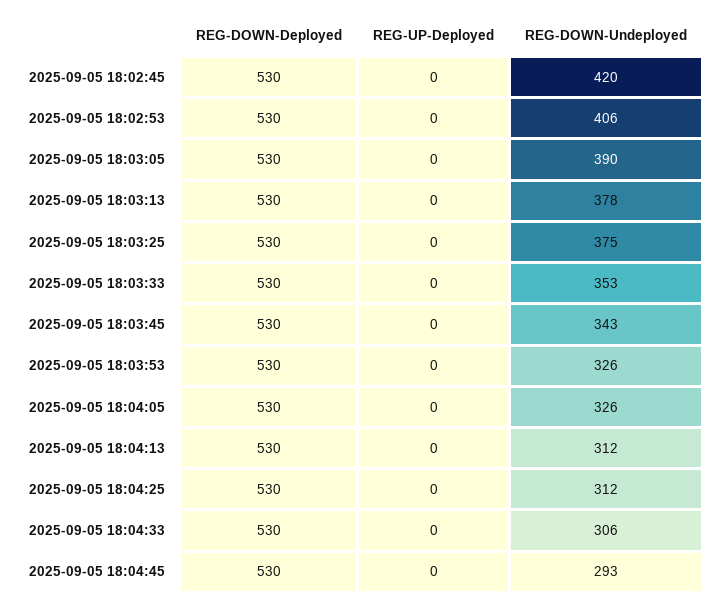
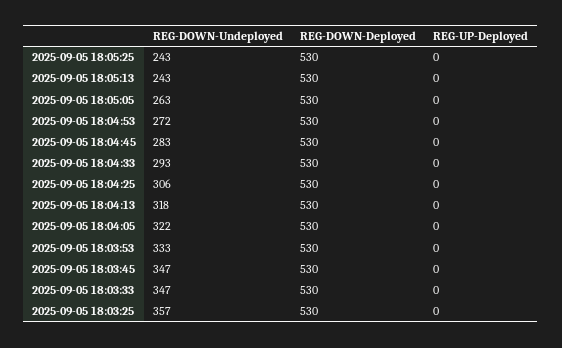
REG-DOWN-Deployed, 2025-09-05 18:02:45: 530 -> none
REG-UP-Deployed, 2025-09-05 18:02:45: 0 -> none
REG-DOWN-Undeployed, 2025-09-05 18:02:45: 420 -> none
REG-DOWN-Deployed, 2025-09-05 18:02:53: 530 -> none
REG-UP-Deployed, 2025-09-05 18:02:53: 0 -> none
REG-DOWN-Undeployed, 2025-09-05 18:02:53: 406 -> none
REG-DOWN-Deployed, 2025-09-05 18:03:05: 530 -> none
REG-UP-Deployed, 2025-09-05 18:03:05: 0 -> none
REG-DOWN-Undeployed, 2025-09-05 18:03:05: 390 -> none
REG-DOWN-Deployed, 2025-09-05 18:03:13: 530 -> none
REG-UP-Deployed, 2025-09-05 18:03:13: 0 -> none
REG-DOWN-Undeployed, 2025-09-05 18:03:13: 378 -> none
REG-DOWN-Undeployed, 2025-09-05 18:03:25: 375 -> 357
REG-DOWN-Undeployed, 2025-09-05 18:03:33: 353 -> 347
REG-DOWN-Undeployed, 2025-09-05 18:03:45: 343 -> 347
REG-DOWN-Undeployed, 2025-09-05 18:03:53: 326 -> 333
REG-DOWN-Undeployed, 2025-09-05 18:04:05: 326 -> 322
REG-DOWN-Undeployed, 2025-09-05 18:04:13: 312 -> 318
REG-DOWN-Undeployed, 2025-09-05 18:04:25: 312 -> 306
REG-DOWN-Undeployed, 2025-09-05 18:04:33: 306 -> 293
REG-DOWN-Undeployed, 2025-09-05 18:04:45: 293 -> 283
REG-DOWN-Undeployed, 2025-09-05 18:05:25: none -> 243
REG-DOWN-Deployed, 2025-09-05 18:05:25: none -> 530
REG-UP-Deployed, 2025-09-05 18:05:25: none -> 0
REG-DOWN-Undeployed, 2025-09-05 18:05:13: none -> 243
REG-DOWN-Deployed, 2025-09-05 18:05:13: none -> 530
REG-UP-Deployed, 2025-09-05 18:05:13: none -> 0
REG-DOWN-Undeployed, 2025-09-05 18:05:05: none -> 263
REG-DOWN-Deployed, 2025-09-05 18:05:05: none -> 530
REG-UP-Deployed, 2025-09-05 18:05:05: none -> 0
REG-DOWN-Undeployed, 2025-09-05 18:04:53: none -> 272
REG-DOWN-Deployed, 2025-09-05 18:04:53: none -> 530
REG-UP-Deployed, 2025-09-05 18:04:53: none -> 0

